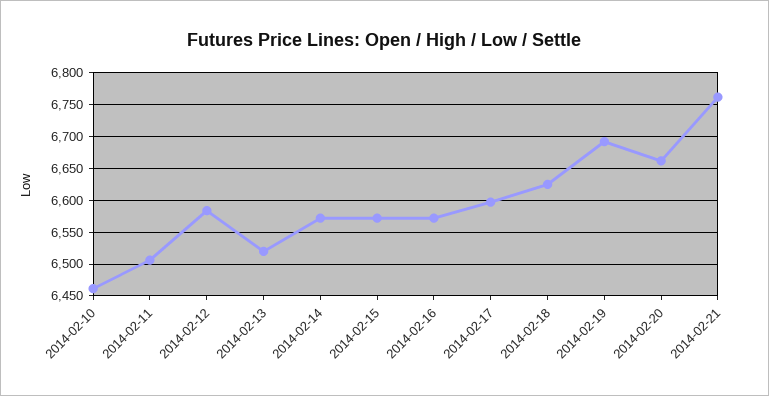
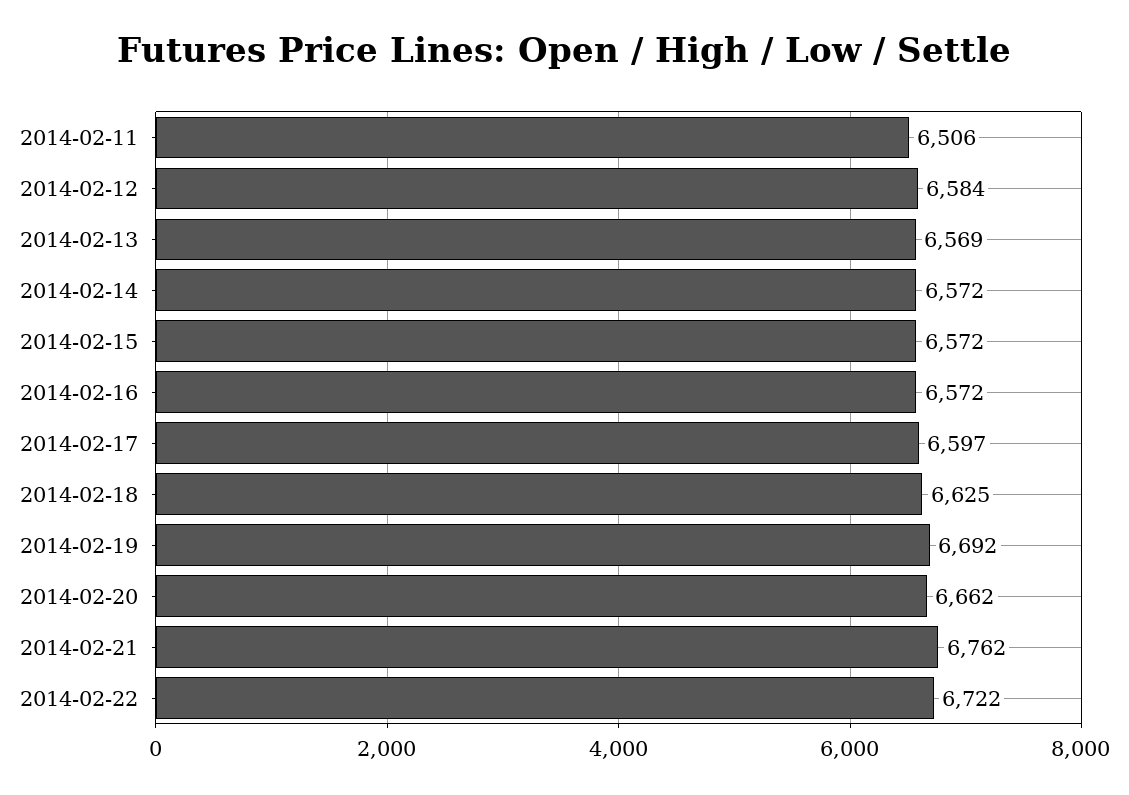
2014-02-10: 6460 -> none
2014-02-13: 6520 -> 6569
2014-02-22: none -> 6722

